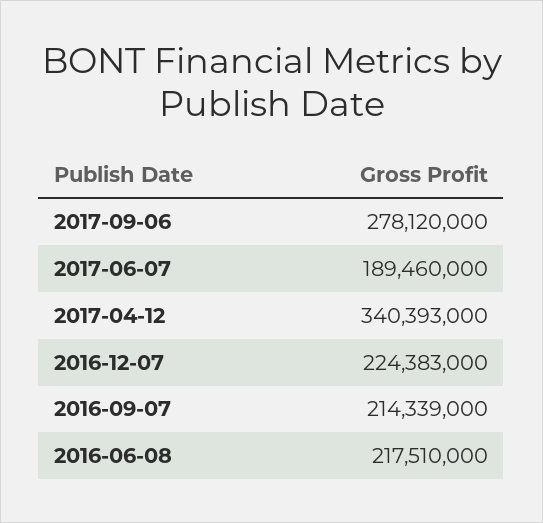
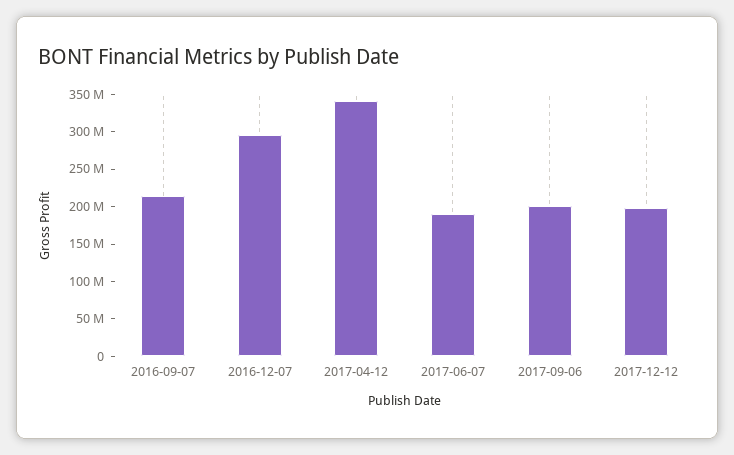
2017-09-06: 278120000 -> 200000000
2016-12-07: 224383000 -> 300000000
2016-06-08: 217510000 -> none
2017-12-12: none -> 200000000

